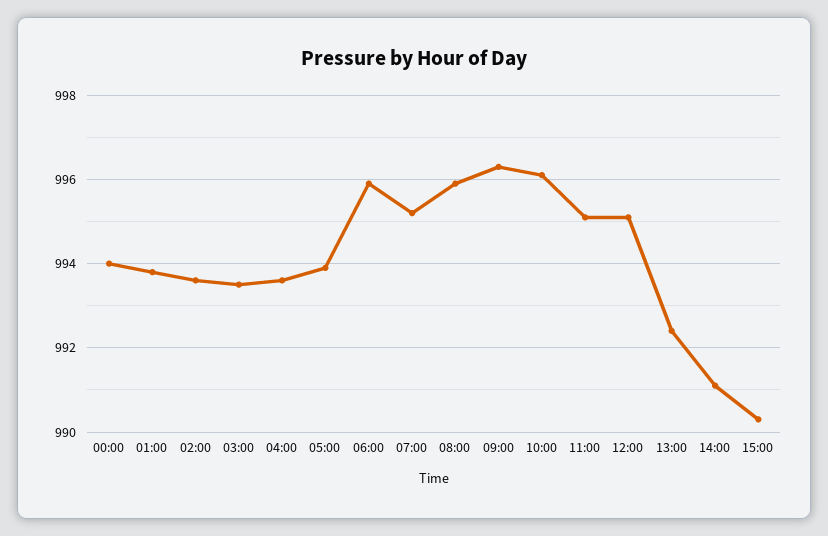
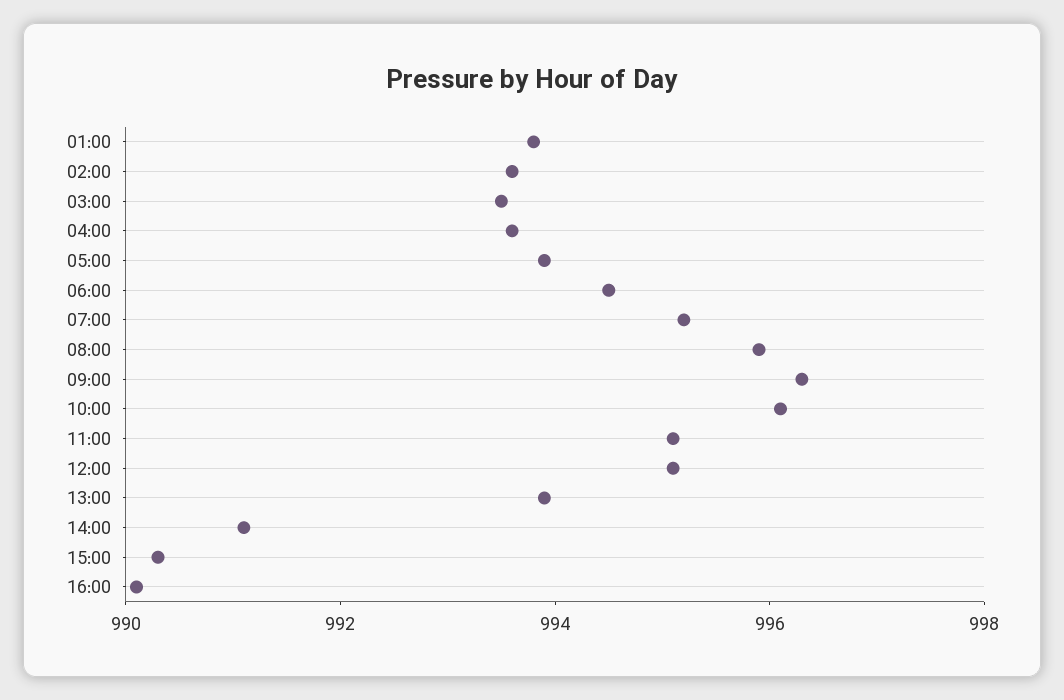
00:00: 994 -> none
06:00: 996 -> 994.5
13:00: 992.5 -> 994
16:00: none -> 990

